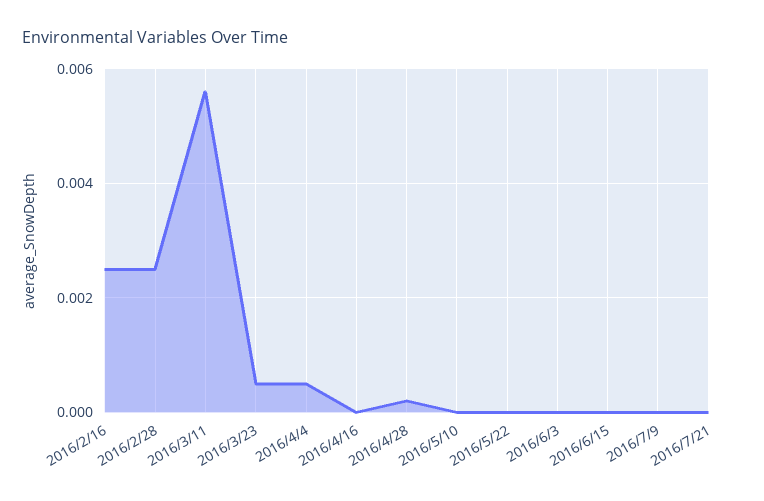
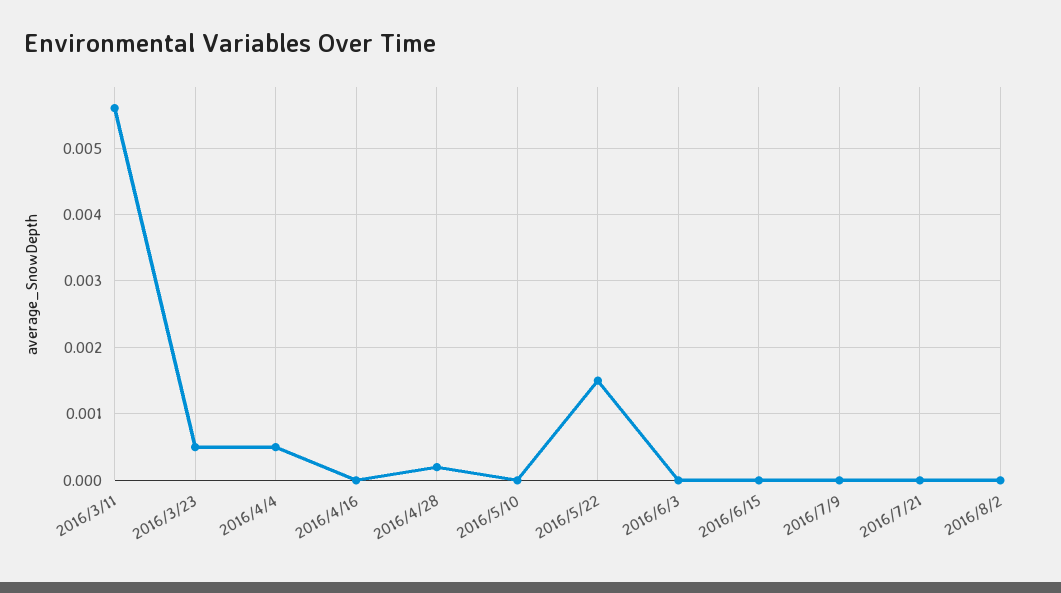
2016/2/16: 0.0025 -> none
2016/2/28: 0.0025 -> none
2016/5/22: 0 -> 0.0015
2016/8/2: none -> 0

